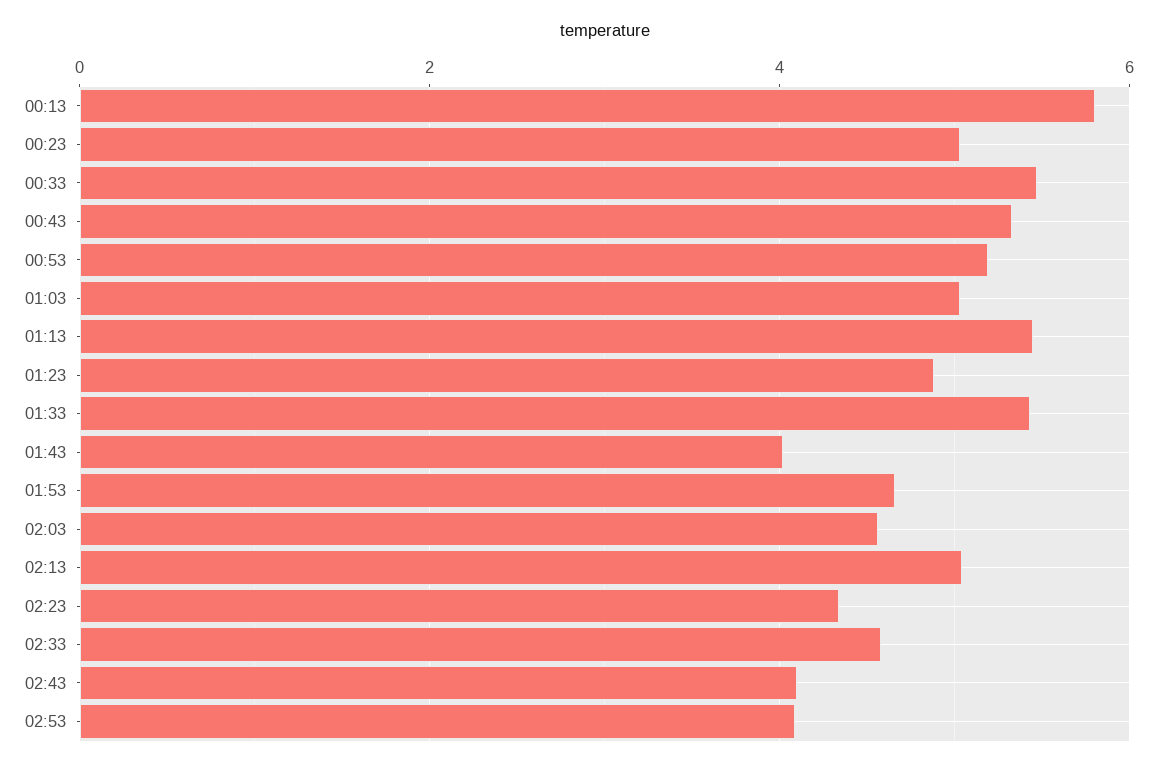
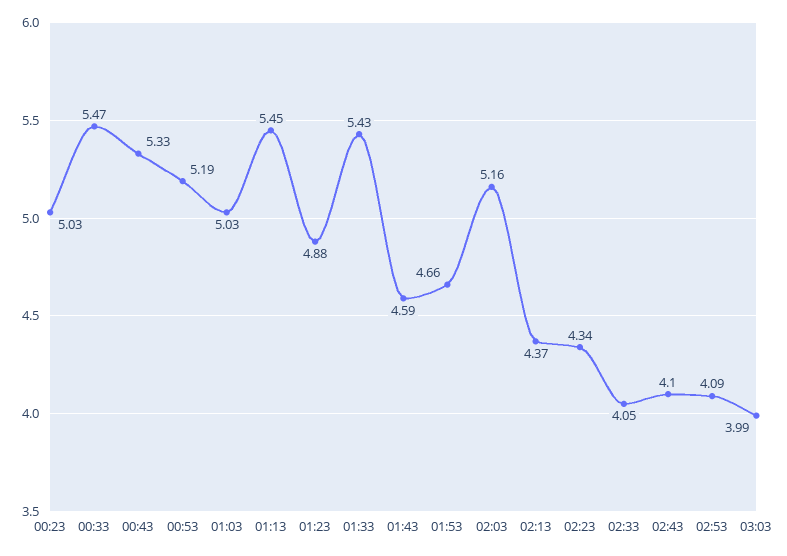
00:13: 5.8 -> none
01:43: 4 -> 4.59
02:03: 4.6 -> 5.16
02:13: 5 -> 4.37
02:33: 4.6 -> 4.05
03:03: none -> 3.99

